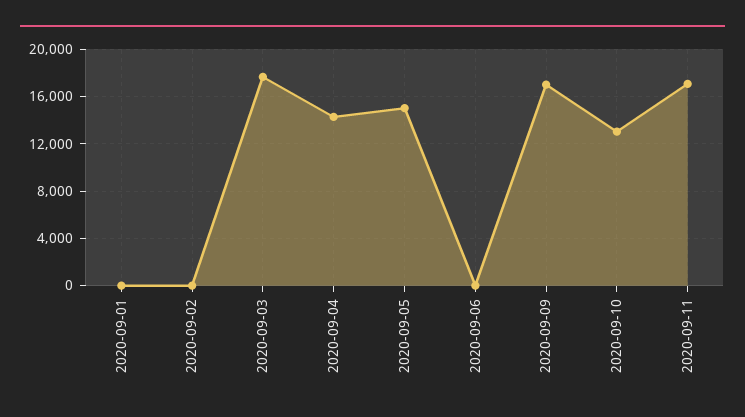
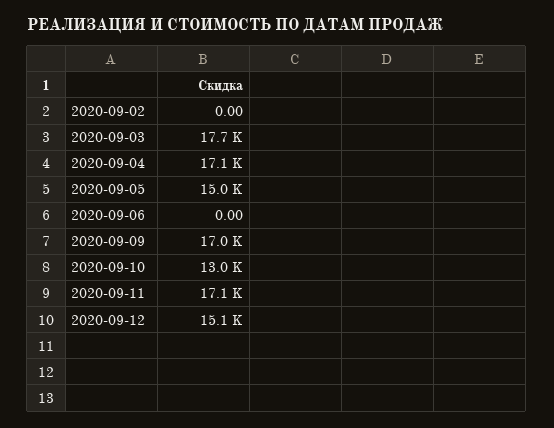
2020-09-01: 0 -> none
2020-09-04: 14000 -> 17100
2020-09-12: none -> 15100

